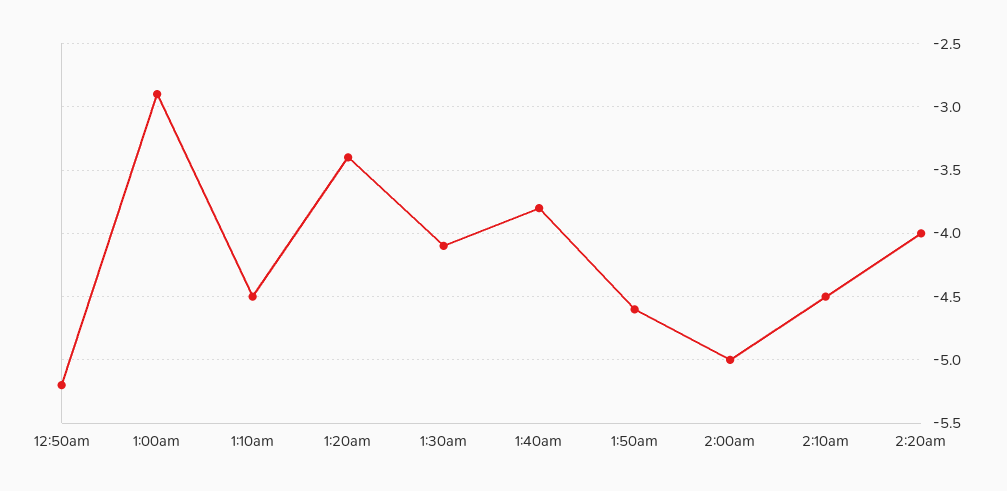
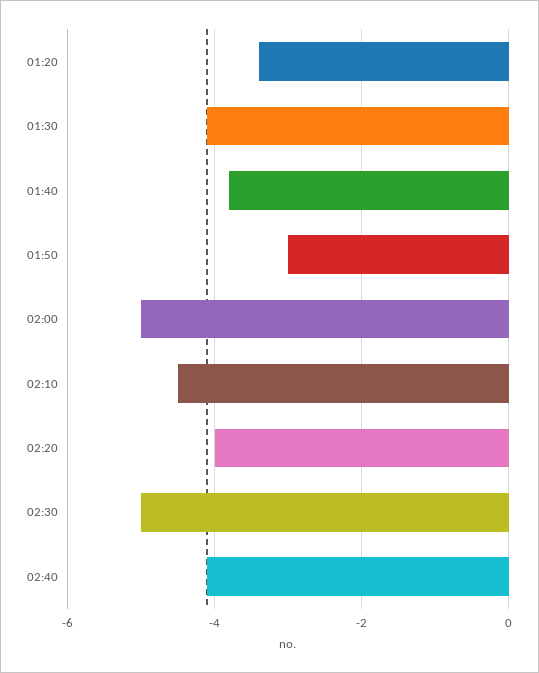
12:50am: -5.2 -> none
1:00am: -2.9 -> none
1:10am: -4.5 -> none
1:50am: -4.6 -> -3
02:30: none -> -5
02:40: none -> -4

